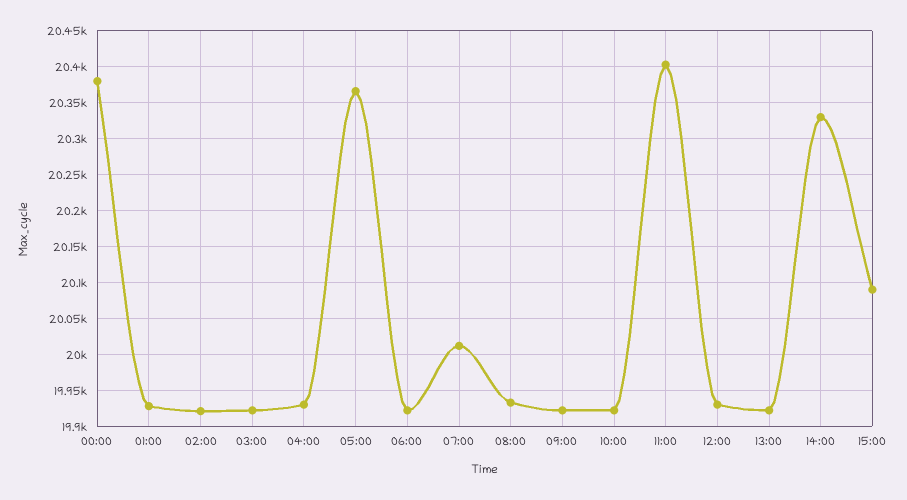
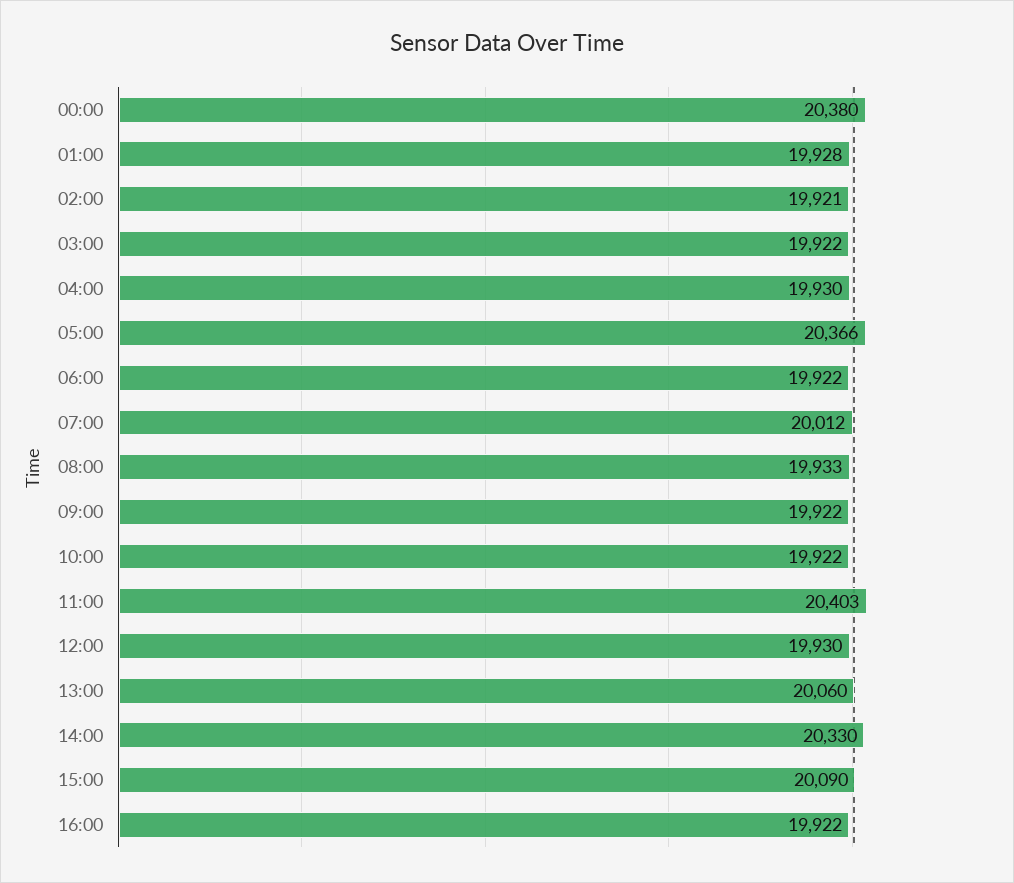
13:00: 19920 -> 20060
16:00: none -> 19922

